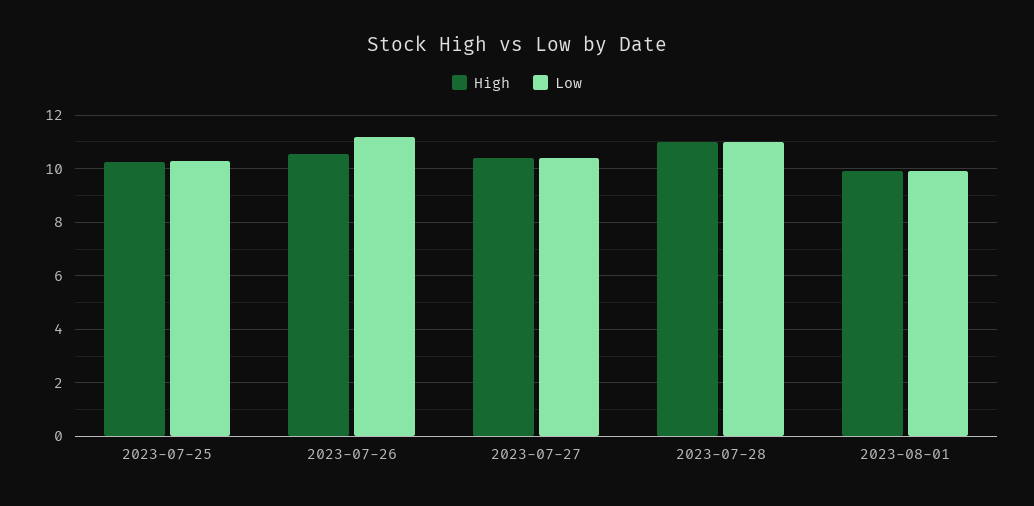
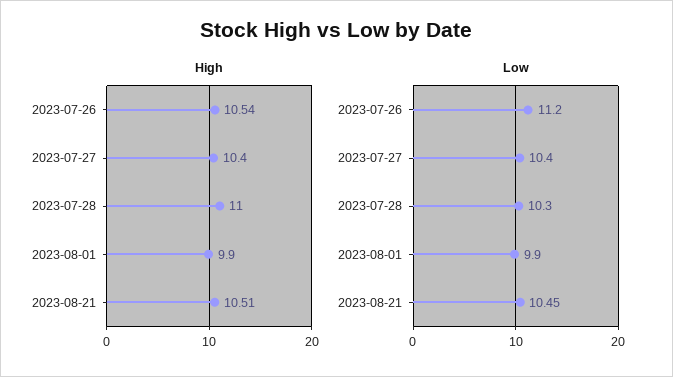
High, 2023-07-25: 10.25 -> none
Low, 2023-07-25: 10.25 -> none
Low, 2023-07-28: 11 -> 10.3
High, 2023-08-21: none -> 10.51
Low, 2023-08-21: none -> 10.45

